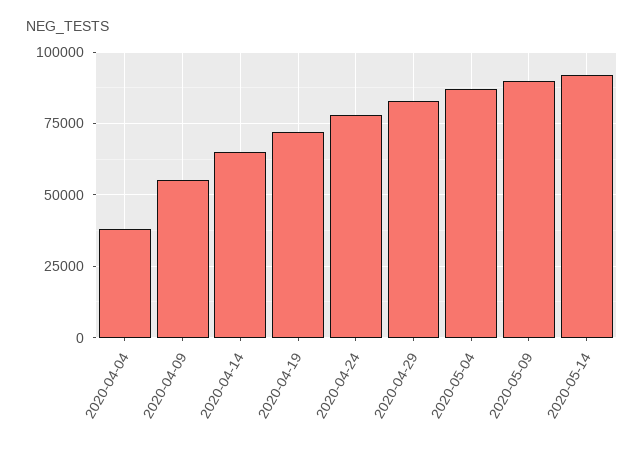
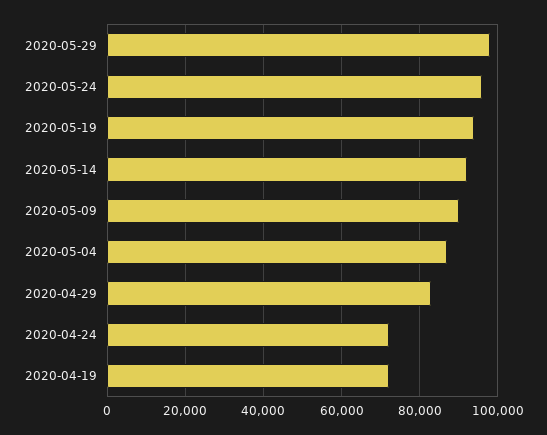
2020-04-04: 37500 -> none
2020-04-09: 55000 -> none
2020-04-14: 65000 -> none
2020-04-24: 77500 -> 72000
2020-05-29: none -> 98000
2020-05-24: none -> 96000
2020-05-19: none -> 94000

